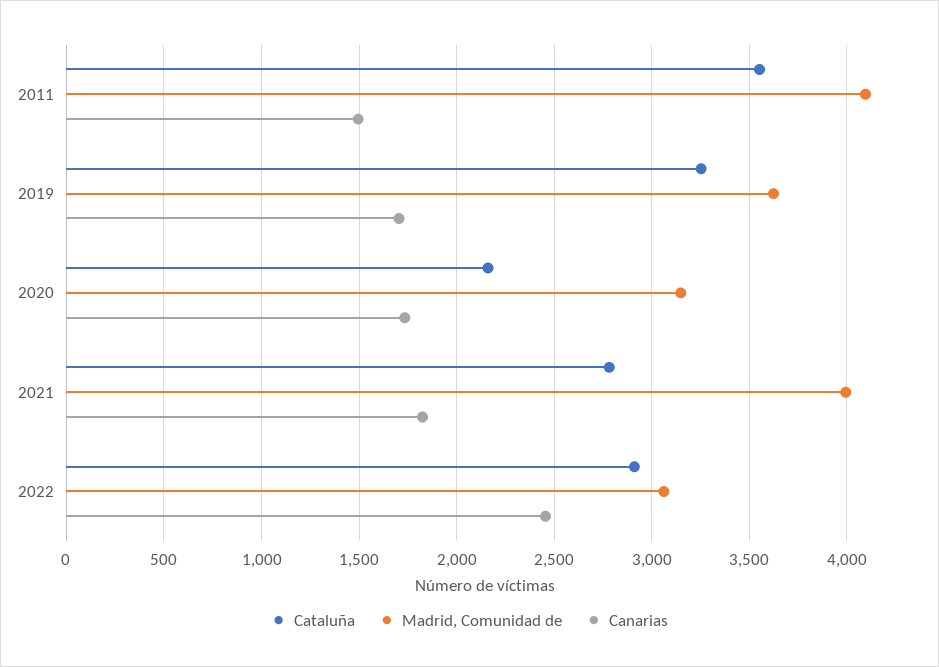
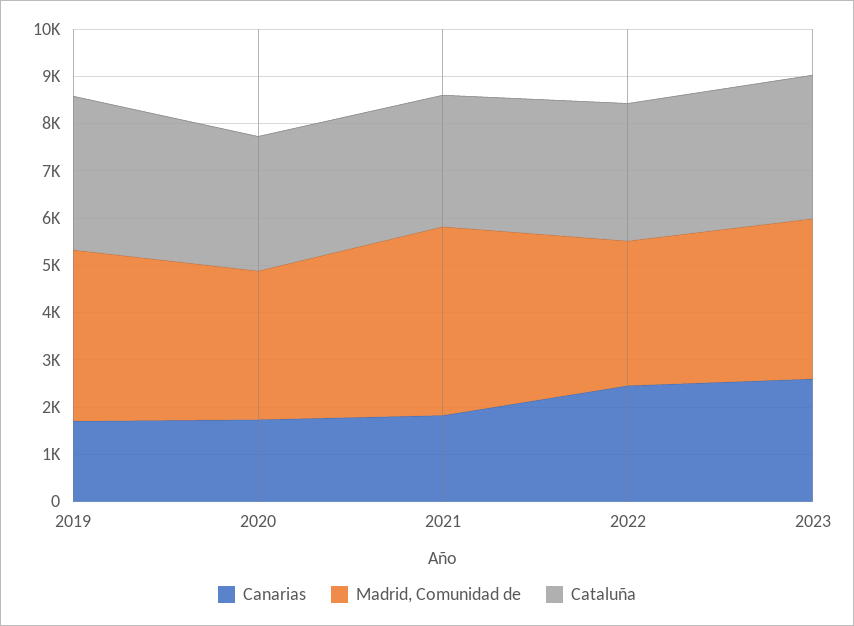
Cataluña, 2011: 3550 -> none
Madrid, Comunidad de, 2011: 4100 -> none
Canarias, 2011: 1500 -> none
Cataluña, 2020: 2150 -> 2800
Canarias, 2023: none -> 2600
Madrid, Comunidad de, 2023: none -> 3400
Cataluña, 2023: none -> 3000

